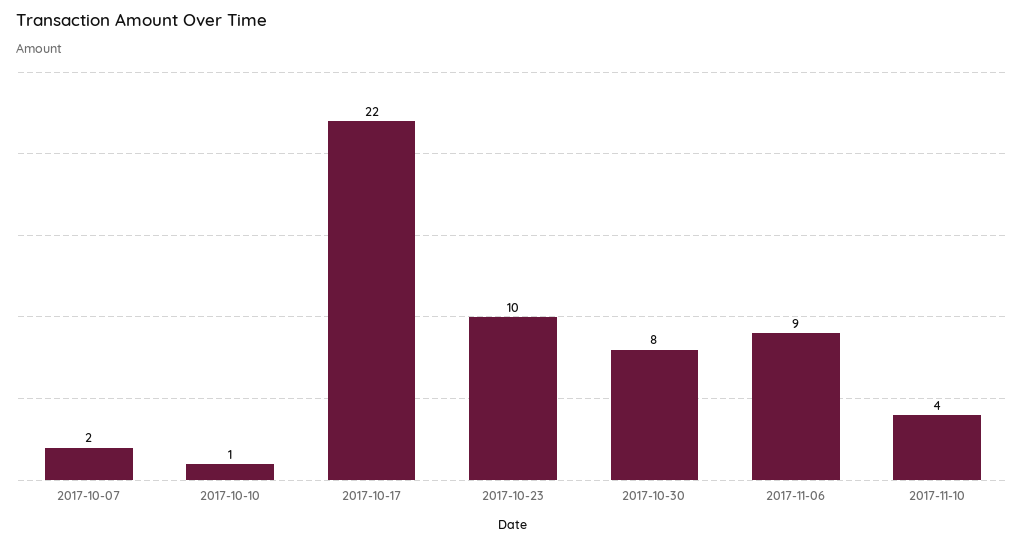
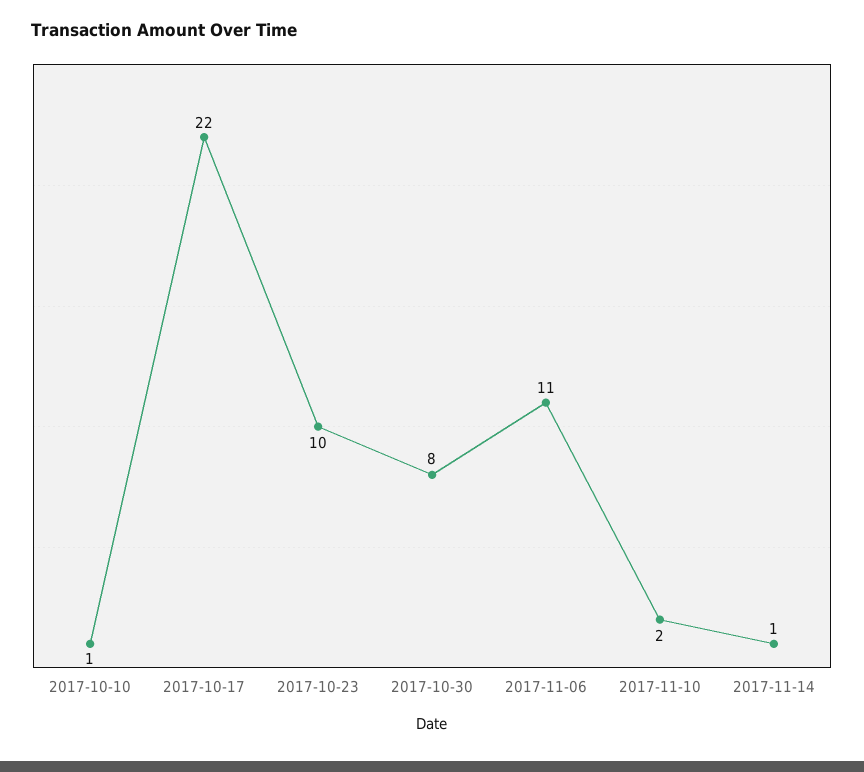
2017-10-07: 2 -> none
2017-11-06: 9 -> 11
2017-11-10: 4 -> 2
2017-11-14: none -> 1

